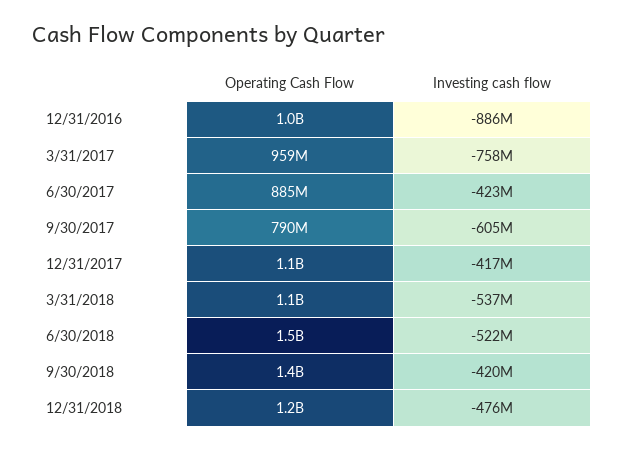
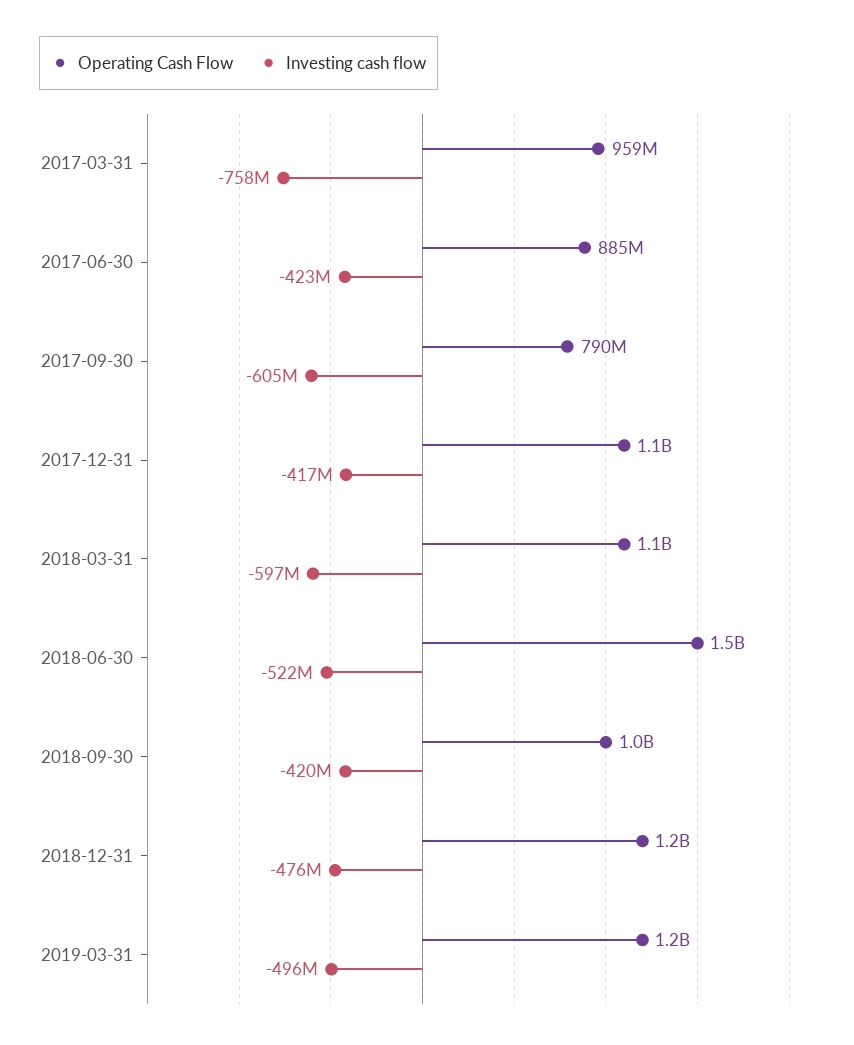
Operating Cash Flow, 12/31/2016: 1000000000 -> none
Investing cash flow, 12/31/2016: -886000000 -> none
Investing cash flow, 3/31/2018: -537000000 -> -597000000
Operating Cash Flow, 9/30/2018: 1400000000 -> 1000000000
Operating Cash Flow, 2019-03-31: none -> 1200000000
Investing cash flow, 2019-03-31: none -> -496000000

